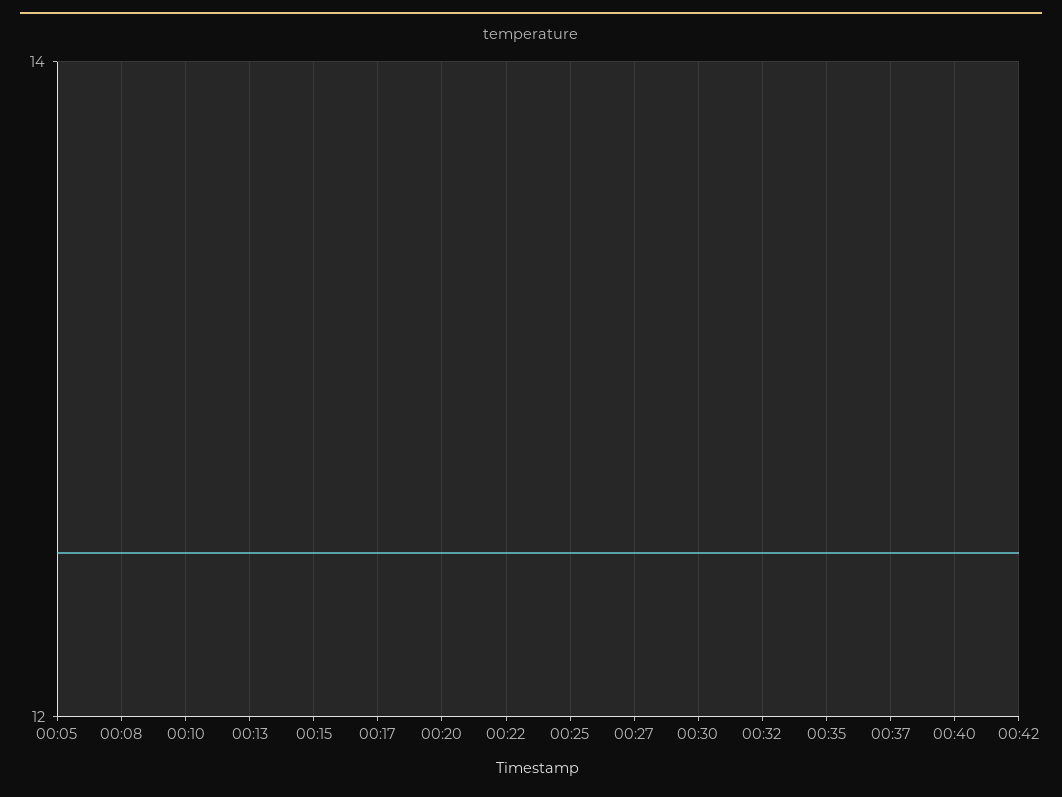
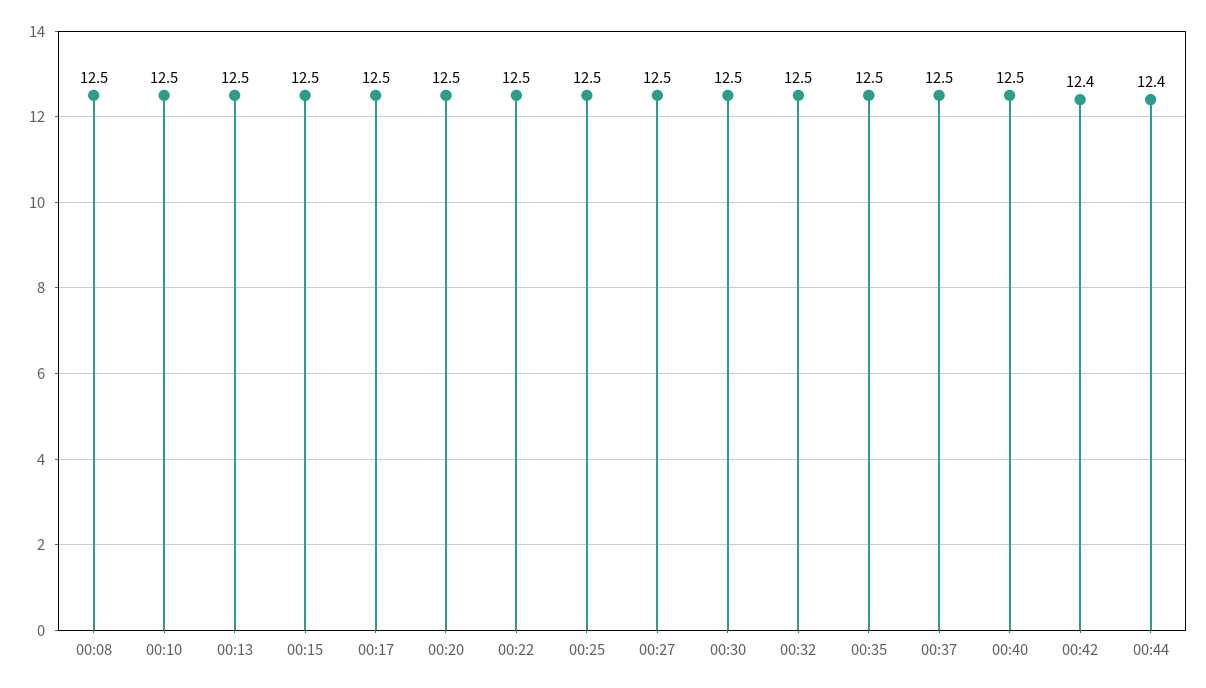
00:05: 12.5 -> none
00:42: 12.5 -> 12.4
00:44: none -> 12.4

